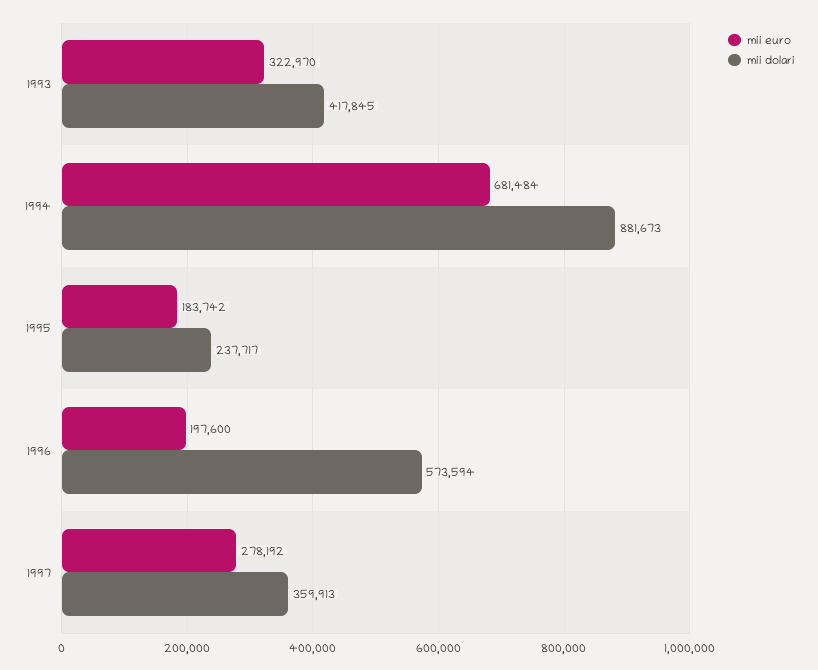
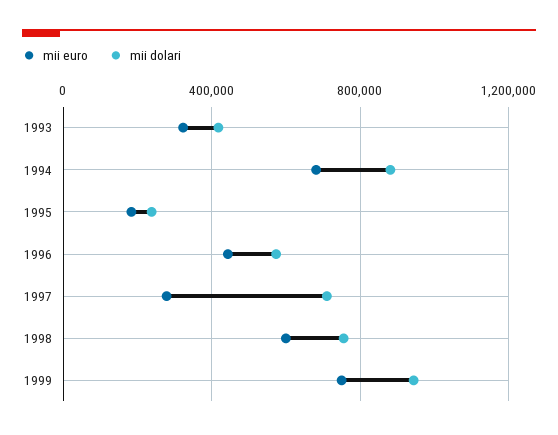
mii euro, 1996: 197600 -> 450000
mii dolari, 1997: 359913 -> 700000
mii euro, 1998: none -> 600000
mii dolari, 1998: none -> 750000
mii euro, 1999: none -> 750000
mii dolari, 1999: none -> 950000

